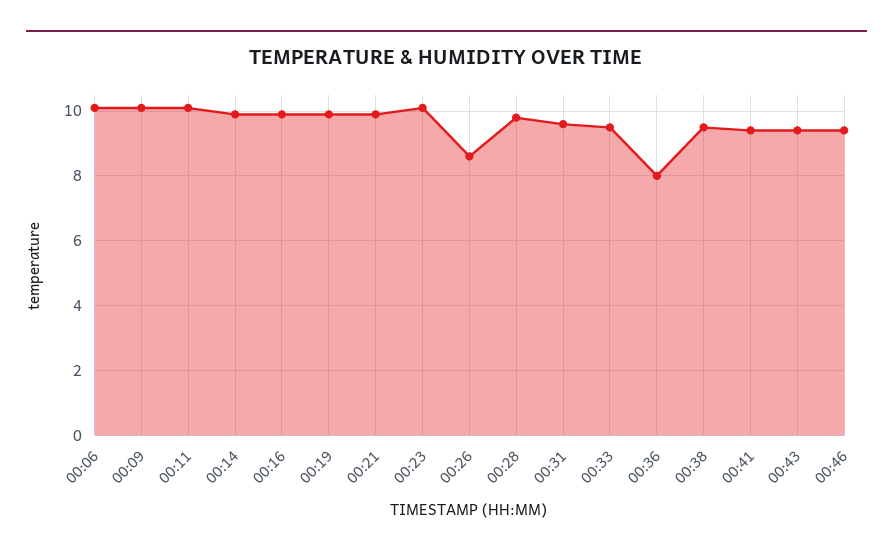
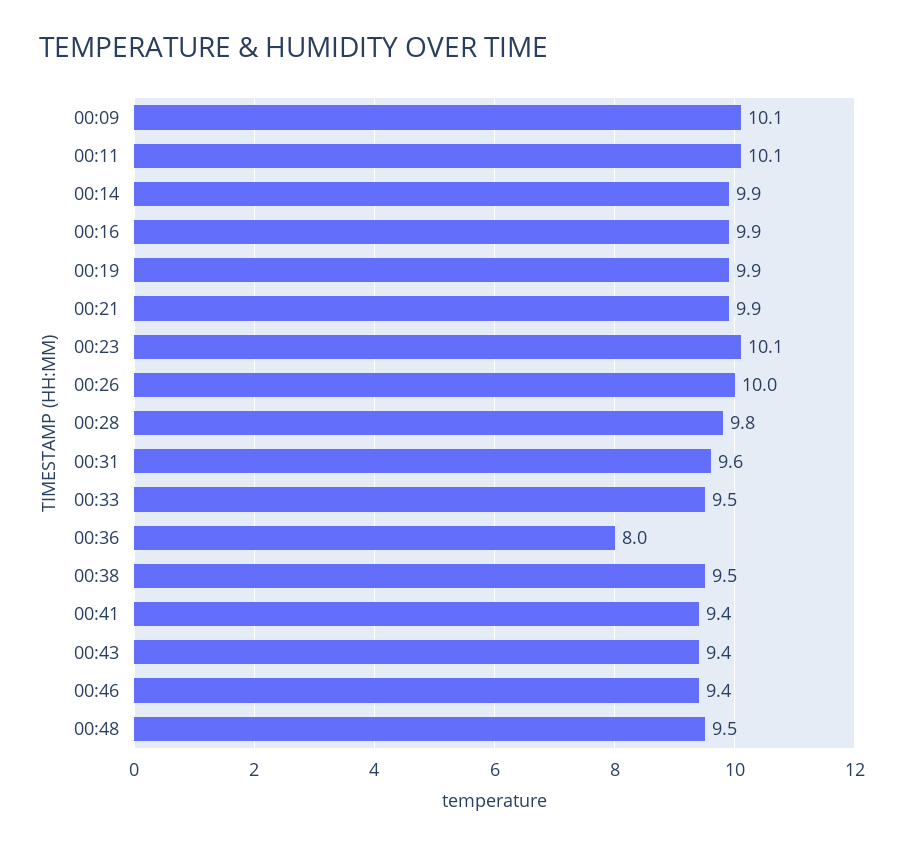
00:06: 10 -> none
00:26: 8.5 -> 10
00:48: none -> 9.5

